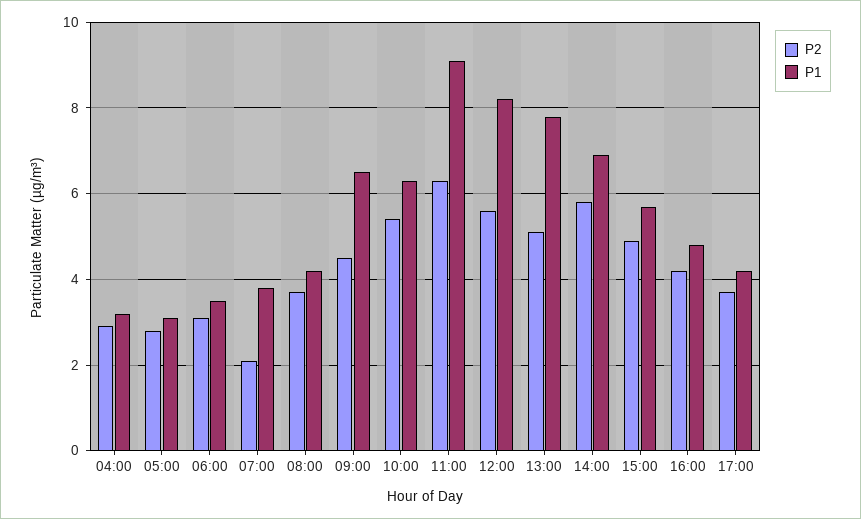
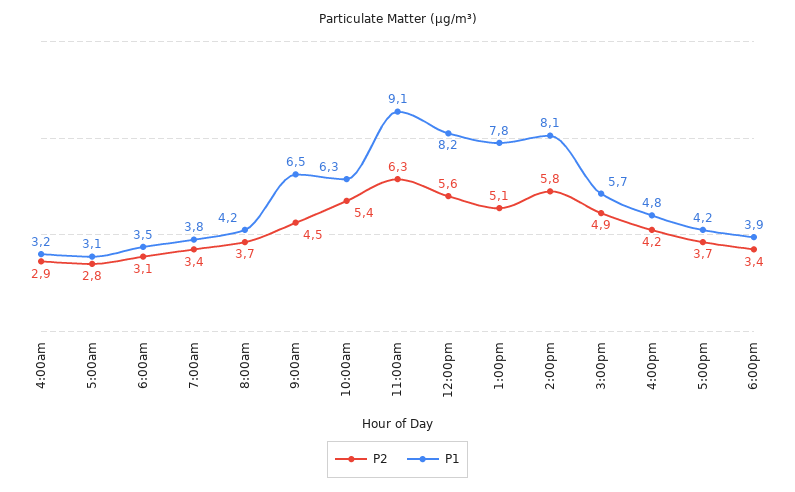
P2, 07:00: 2 -> 3.4
P1, 14:00: 7 -> 8.1
P2, 6:00pm: none -> 3.4
P1, 6:00pm: none -> 3.9

